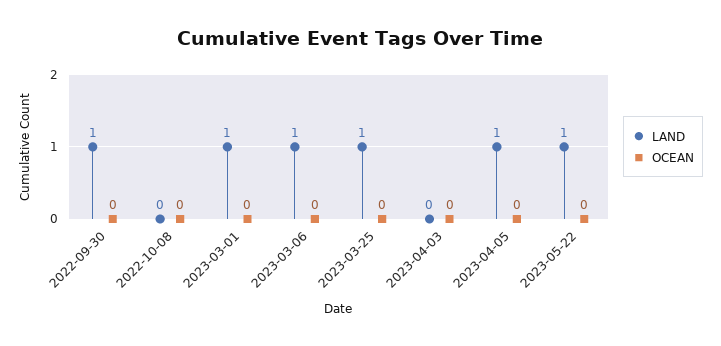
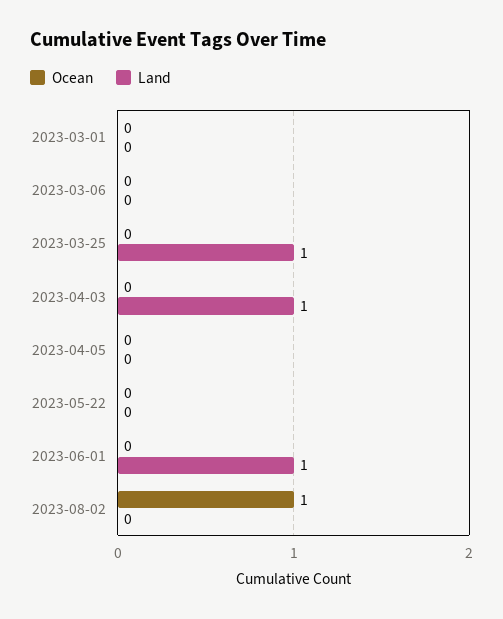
LAND, 2022-09-30: 1 -> none
OCEAN, 2022-09-30: 0 -> none
LAND, 2022-10-08: 0 -> none
OCEAN, 2022-10-08: 0 -> none
LAND, 2023-03-01: 1 -> 0
LAND, 2023-03-06: 1 -> 0
LAND, 2023-04-03: 0 -> 1
LAND, 2023-04-05: 1 -> 0
LAND, 2023-05-22: 1 -> 0
OCEAN, 2023-06-01: none -> 0
LAND, 2023-06-01: none -> 1
OCEAN, 2023-08-02: none -> 1
LAND, 2023-08-02: none -> 0

